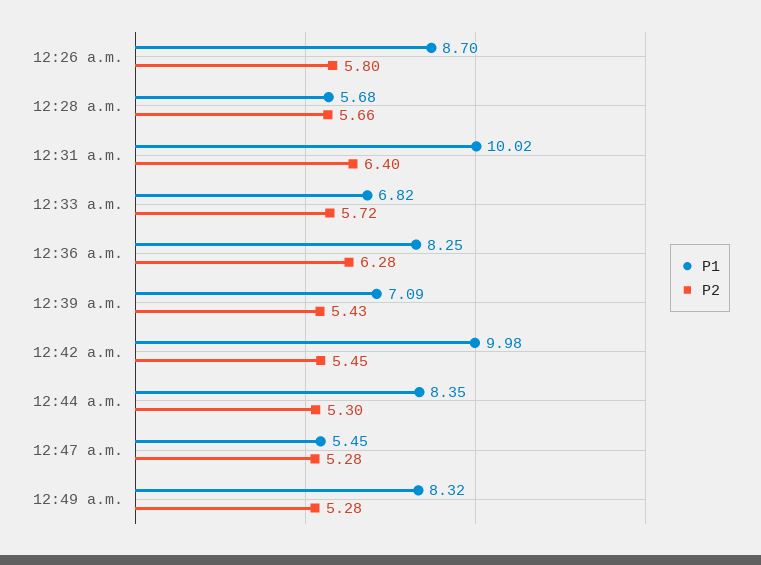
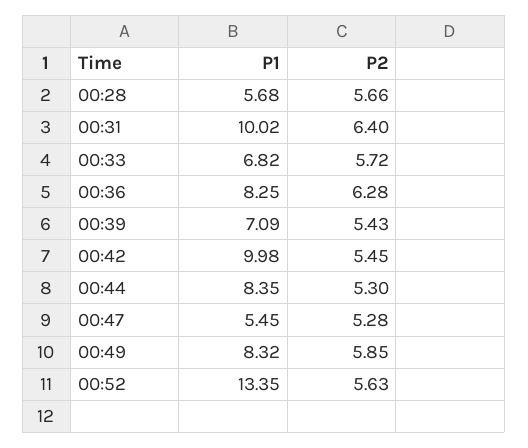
P1, 12:26 a.m.: 8.7 -> none
P2, 12:26 a.m.: 5.8 -> none
P2, 12:49 a.m.: 5.28 -> 5.85
P1, 00:52: none -> 13.35
P2, 00:52: none -> 5.63

